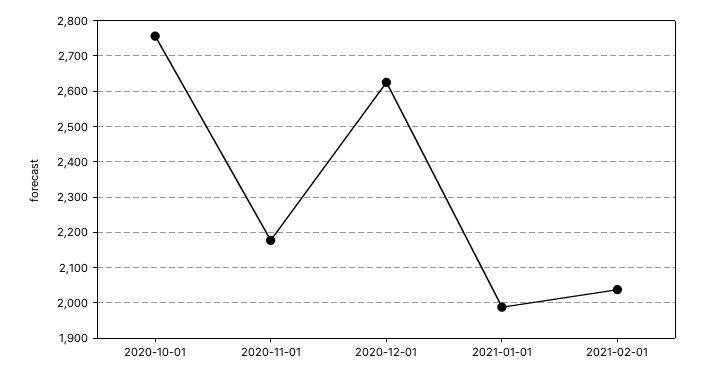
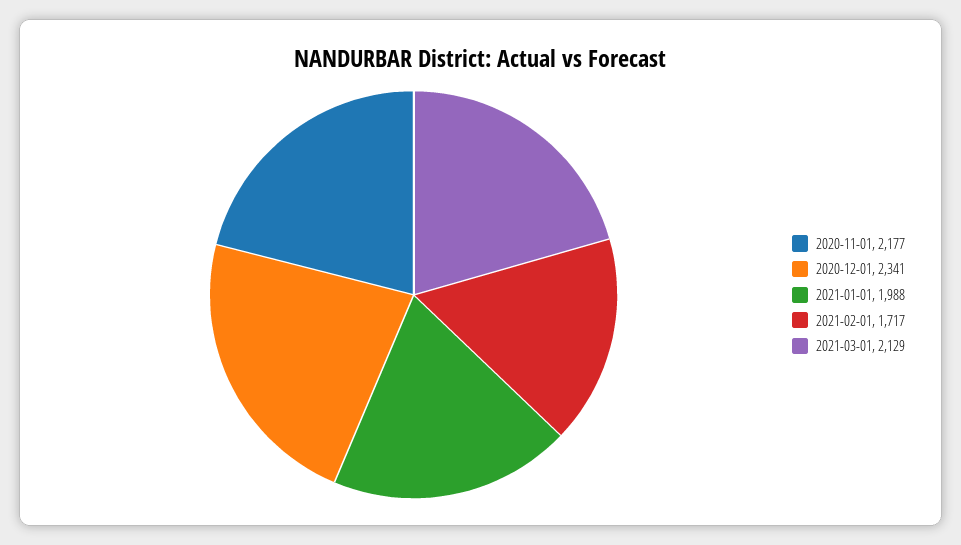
2020-10-01: 2760 -> none
2020-12-01: 2620 -> 2341
2021-02-01: 2040 -> 1717
2021-03-01: none -> 2129

